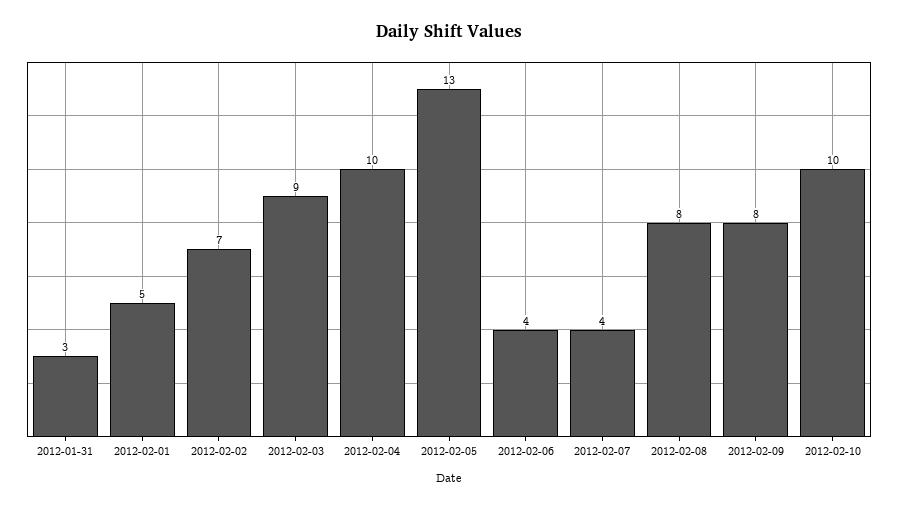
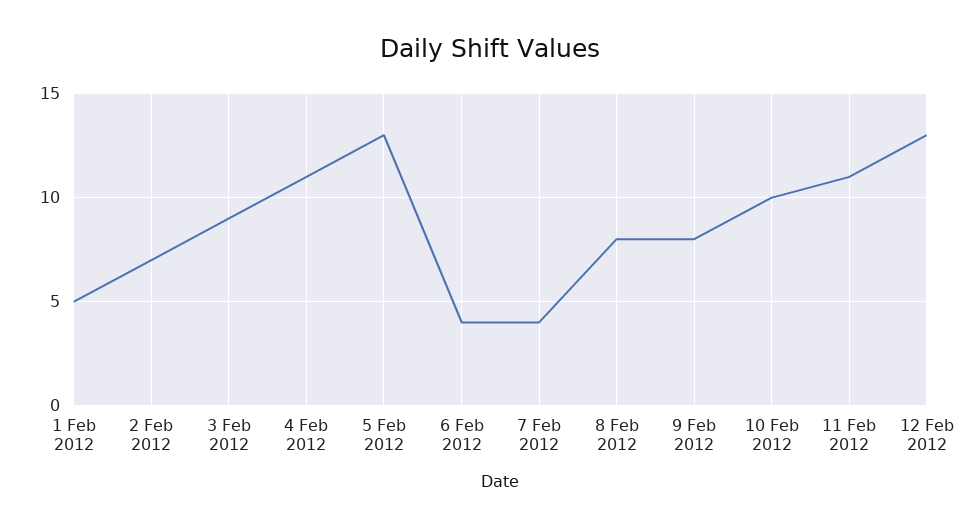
2012-01-31: 3 -> none
2012-02-04: 10 -> 11
11 Feb 2012: none -> 11
12 Feb 2012: none -> 13

